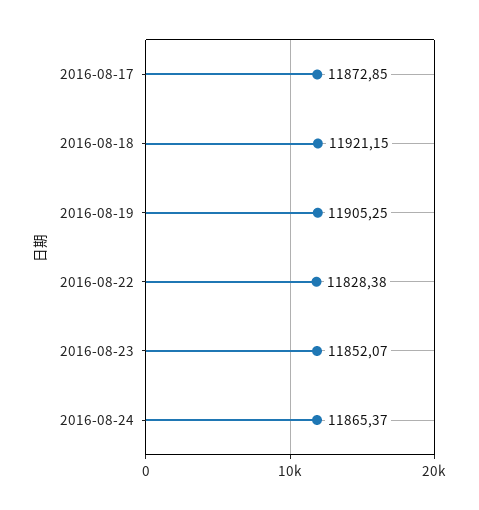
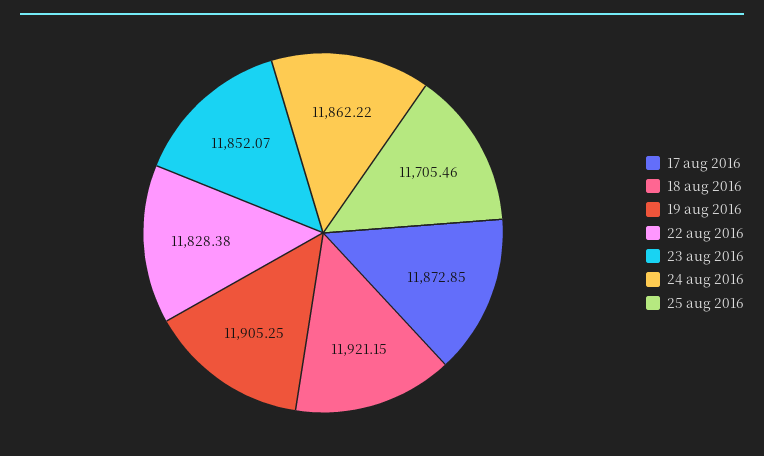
2016-08-24: 11865.37 -> 11862.22
25 aug 2016: none -> 11705.46

